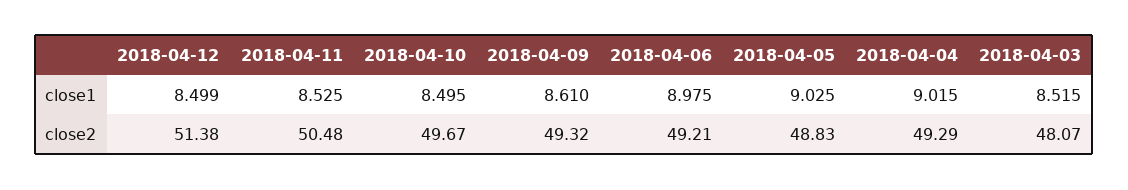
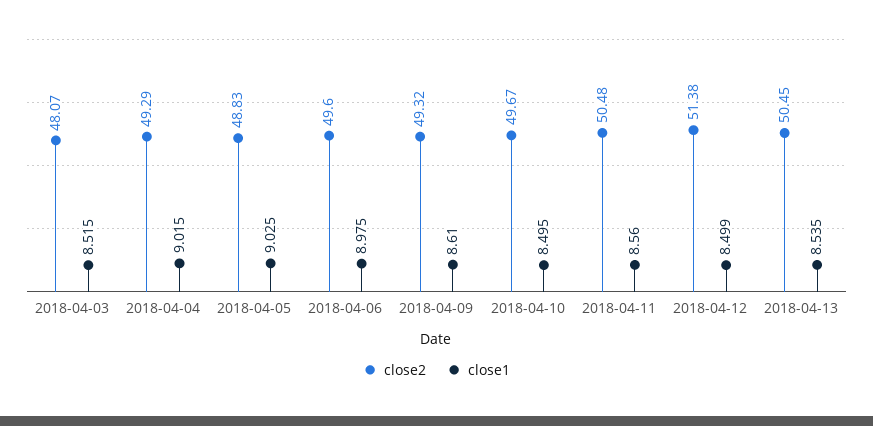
close1, 2018-04-11: 8.525 -> 8.56
close2, 2018-04-06: 49.21 -> 49.6
close2, 2018-04-13: none -> 50.45
close1, 2018-04-13: none -> 8.535

